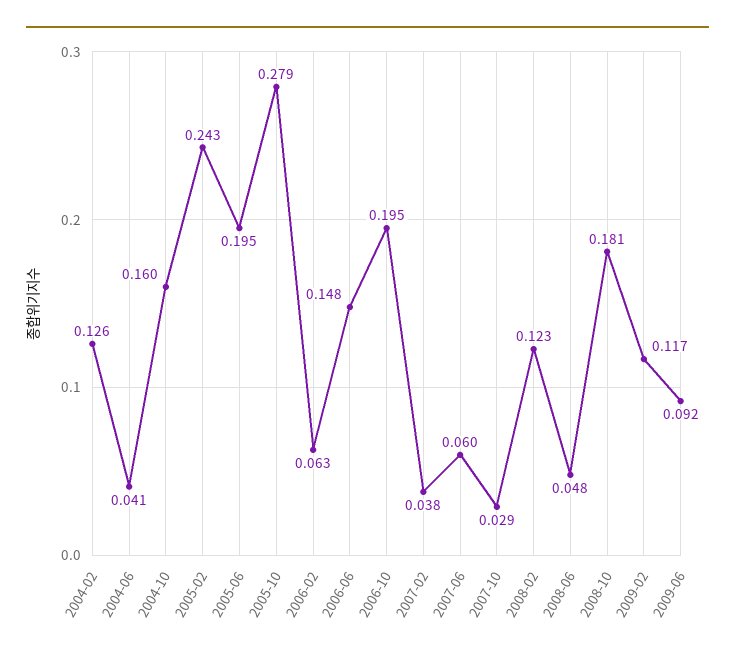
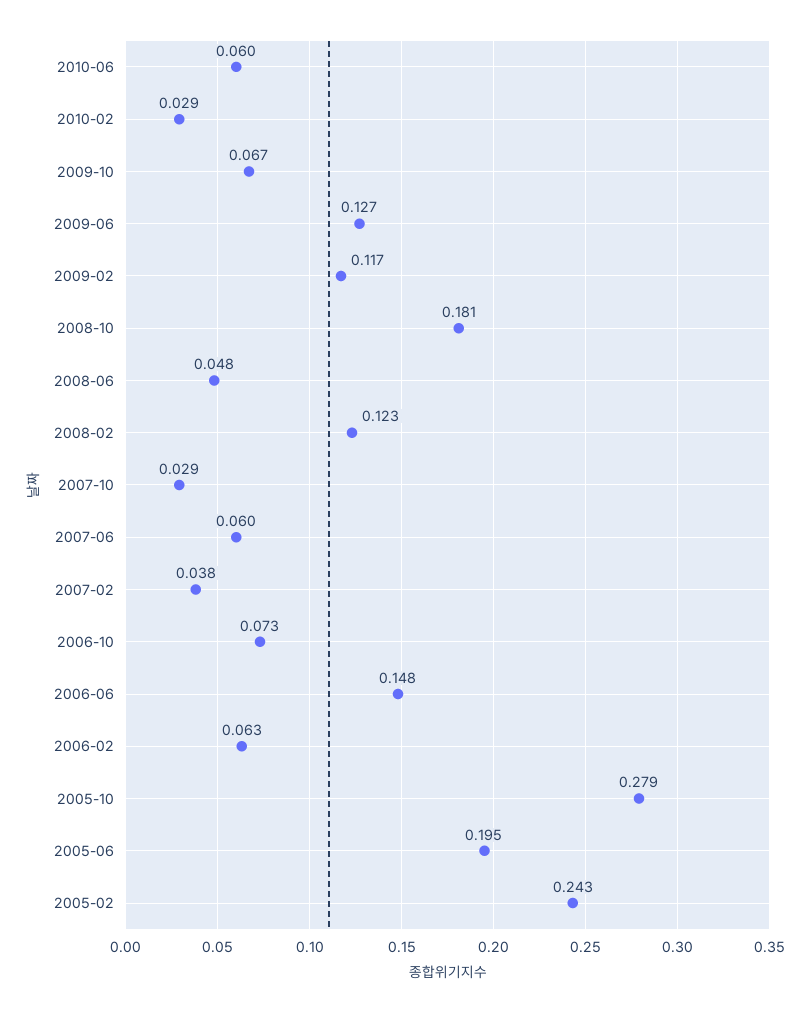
2004-02: 0.126 -> none
2004-06: 0.041 -> none
2004-10: 0.16 -> none
2006-10: 0.195 -> 0.073
2009-06: 0.092 -> 0.127
2010-06: none -> 0.06
2010-02: none -> 0.029
2009-10: none -> 0.067

